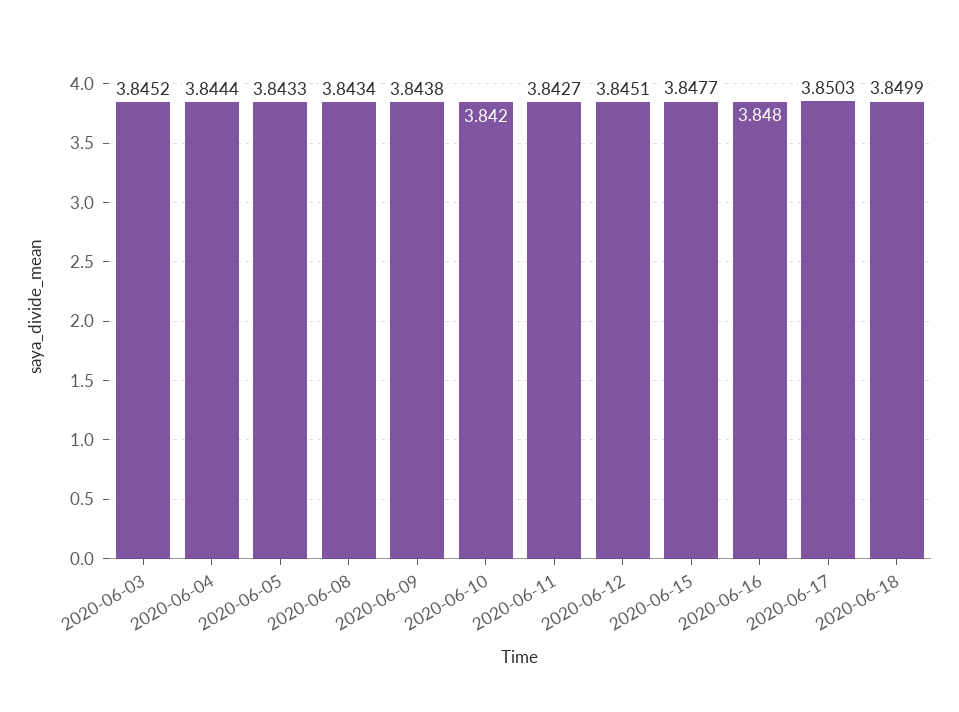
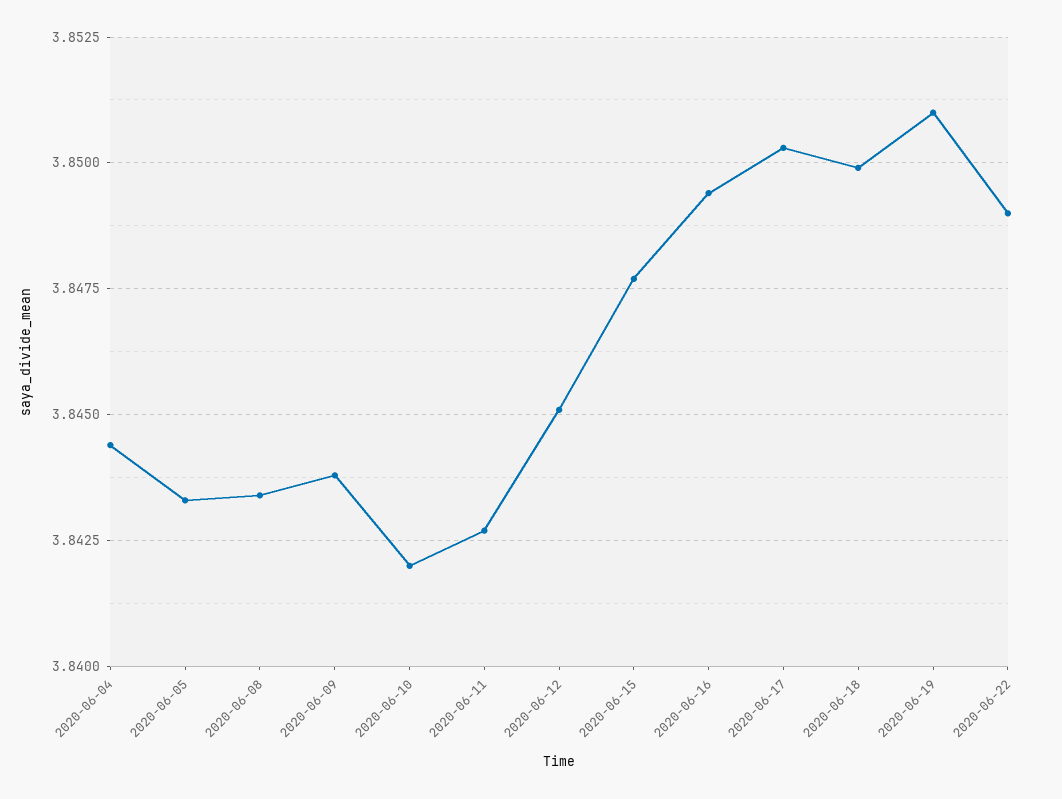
2020-06-03: 3.8452 -> none
2020-06-16: 3.848 -> 3.8495
2020-06-19: none -> 3.851
2020-06-22: none -> 3.849

